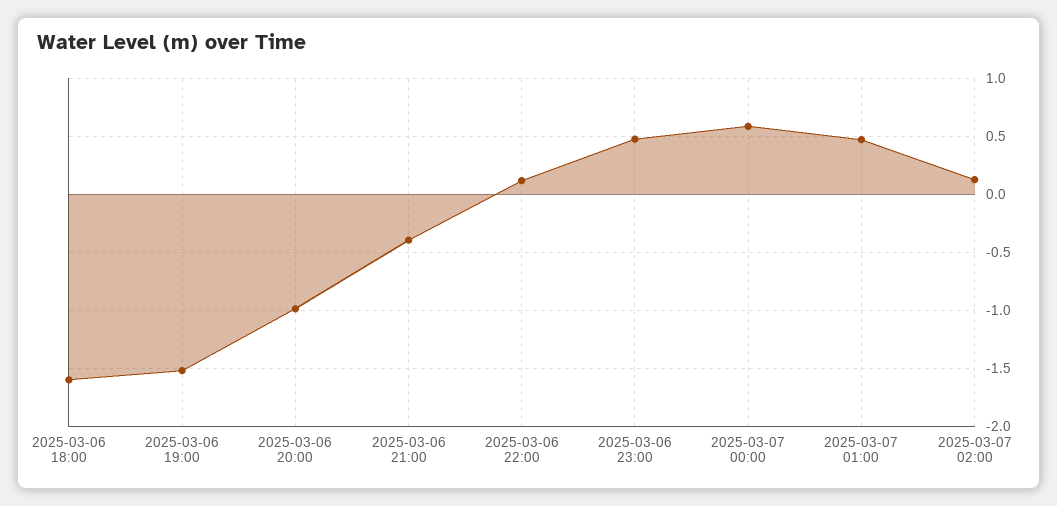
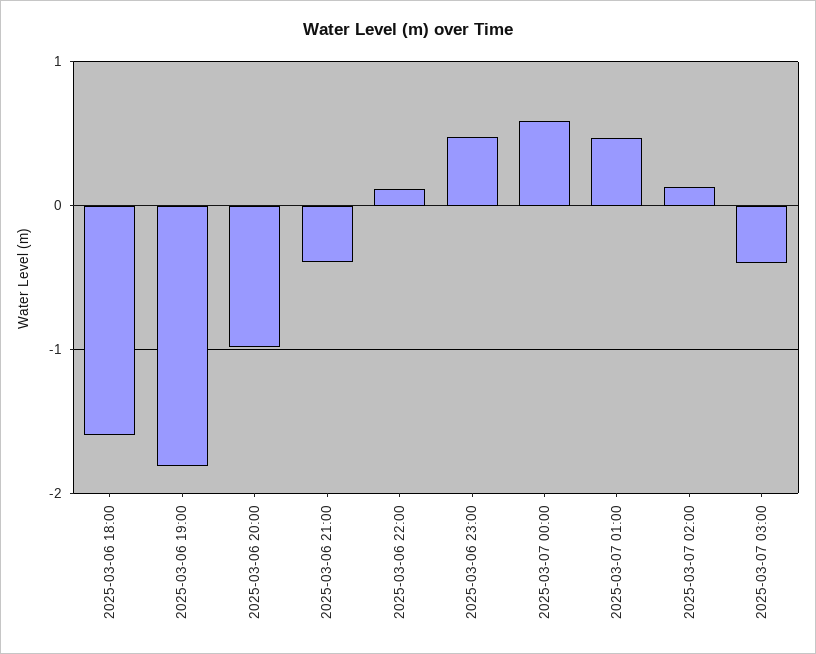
2025-03-06 19:00: -1.5 -> -1.8
2025-03-07 03:00: none -> -0.4

